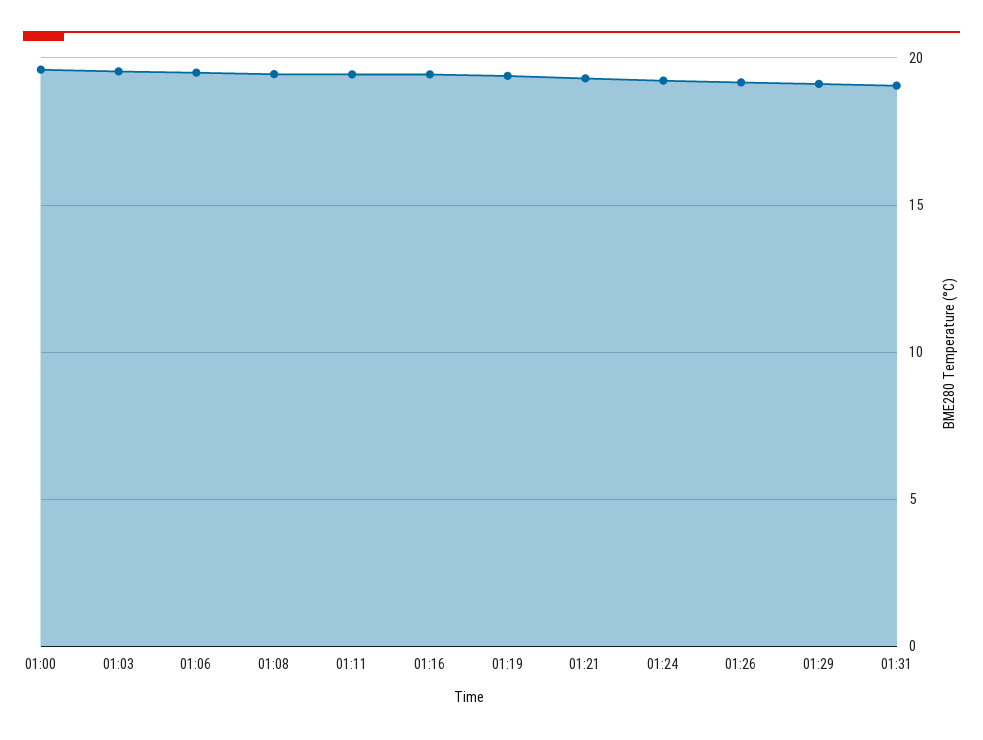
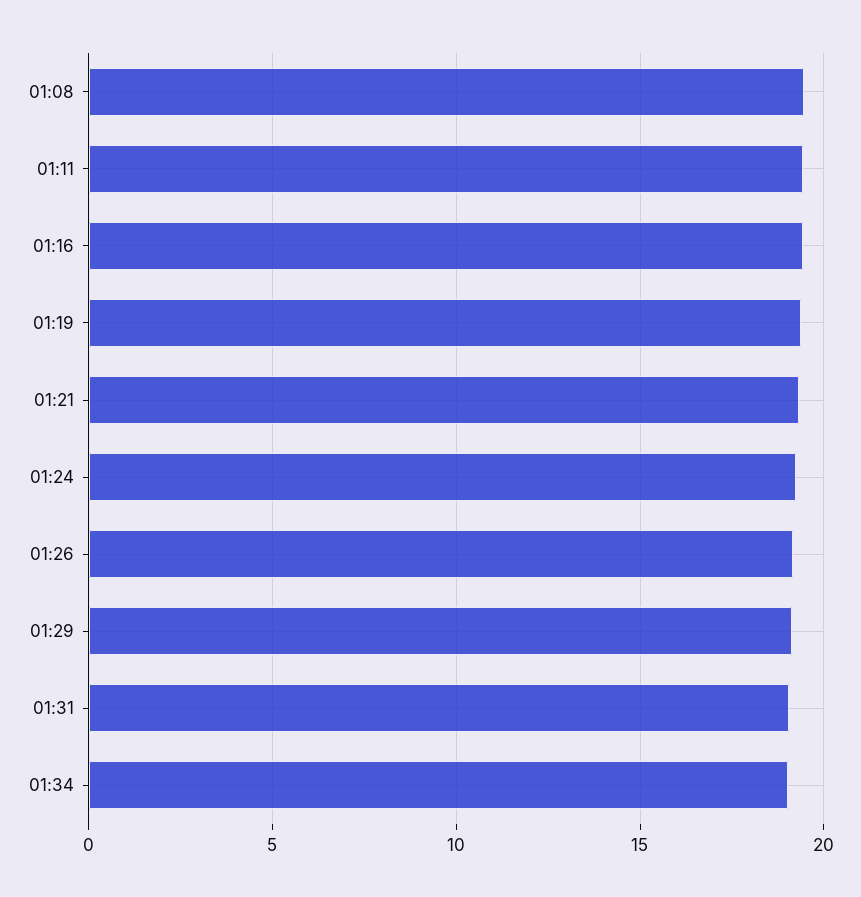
01:00: 19.5 -> none
01:03: 19.5 -> none
01:06: 19.5 -> none
01:34: none -> 19

